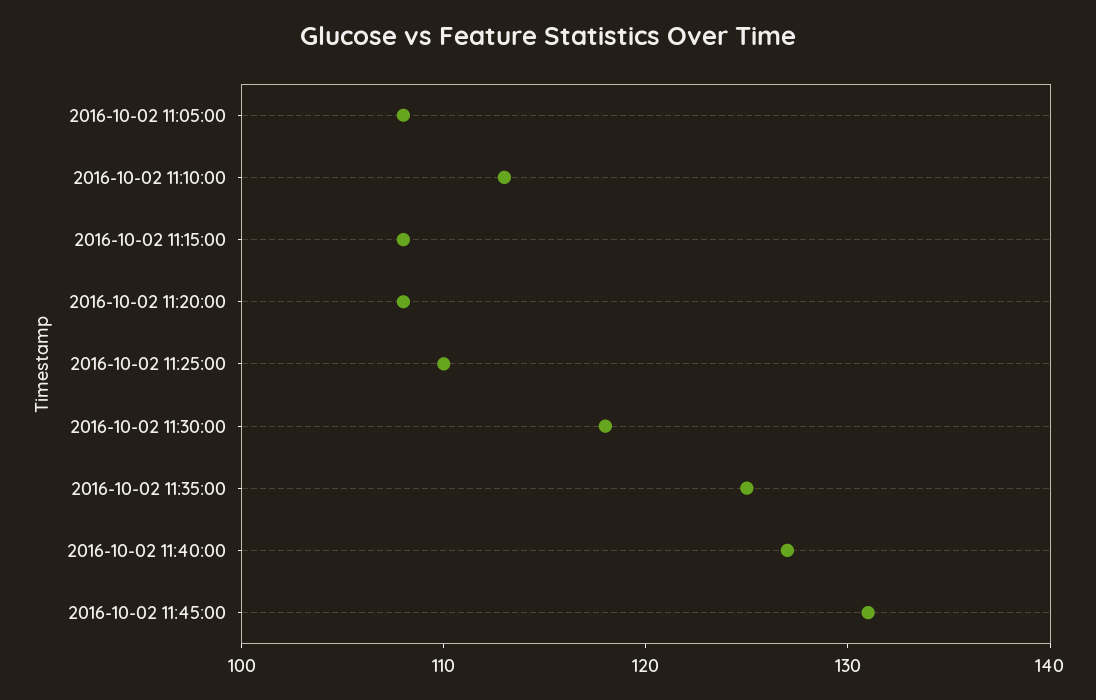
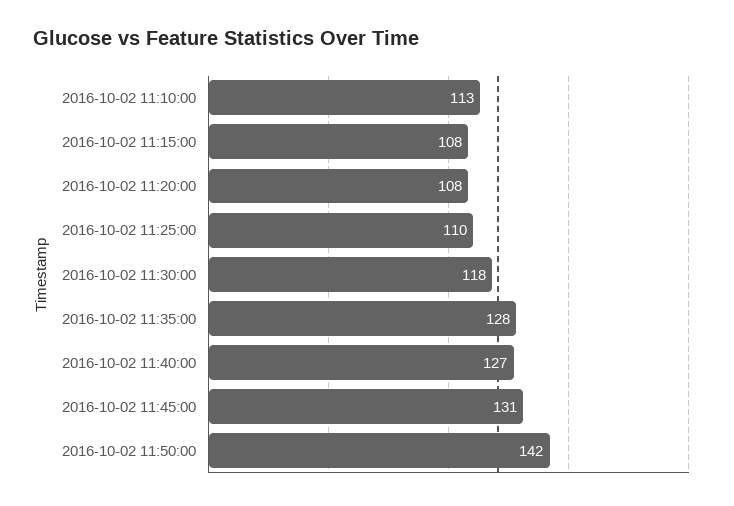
2016-10-02 11:05:00: 108 -> none
2016-10-02 11:35:00: 125 -> 128
2016-10-02 11:50:00: none -> 142

